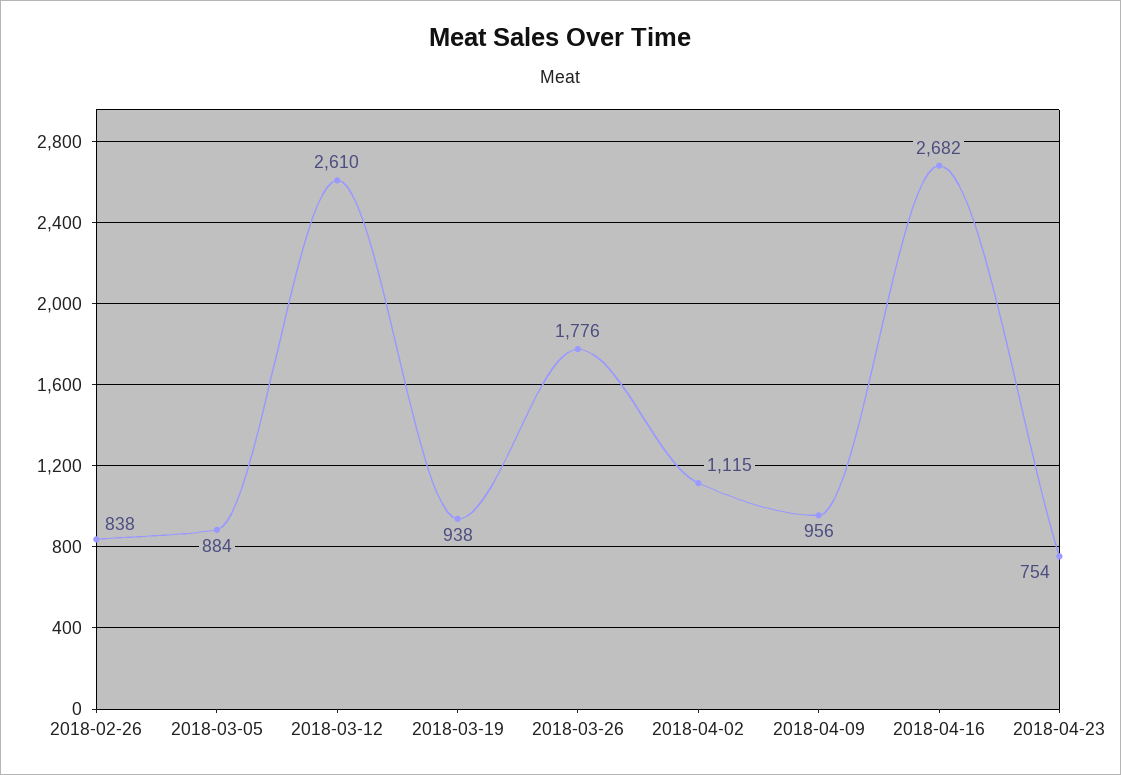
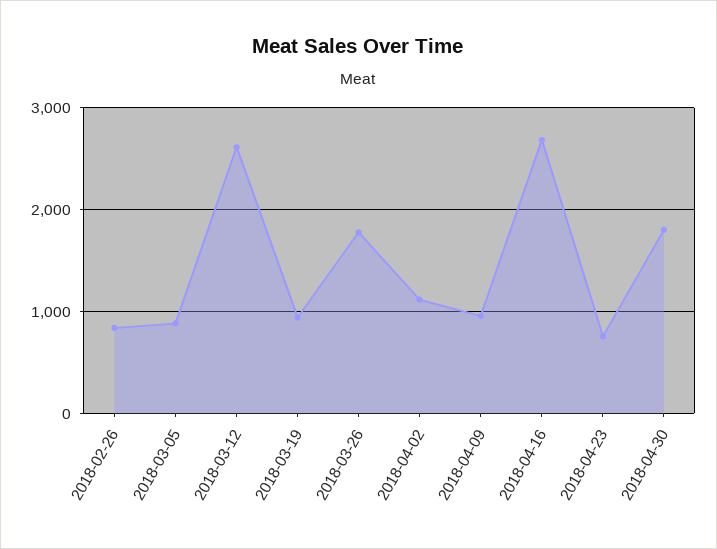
2018-04-30: none -> 1800

